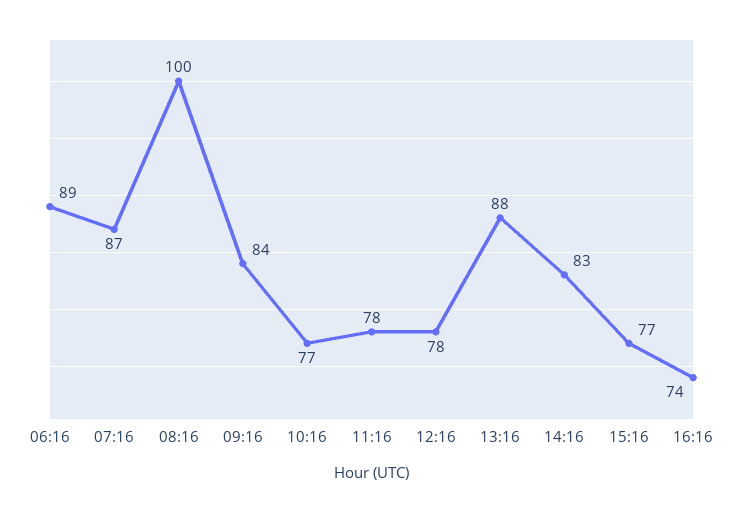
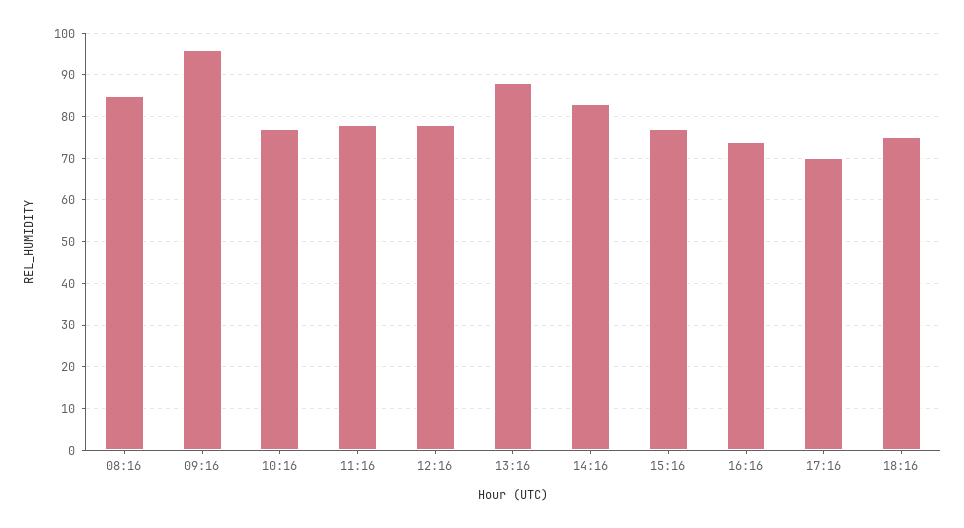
06:16: 89 -> none
07:16: 87 -> none
08:16: 100 -> 85
09:16: 84 -> 95
17:16: none -> 70
18:16: none -> 75

